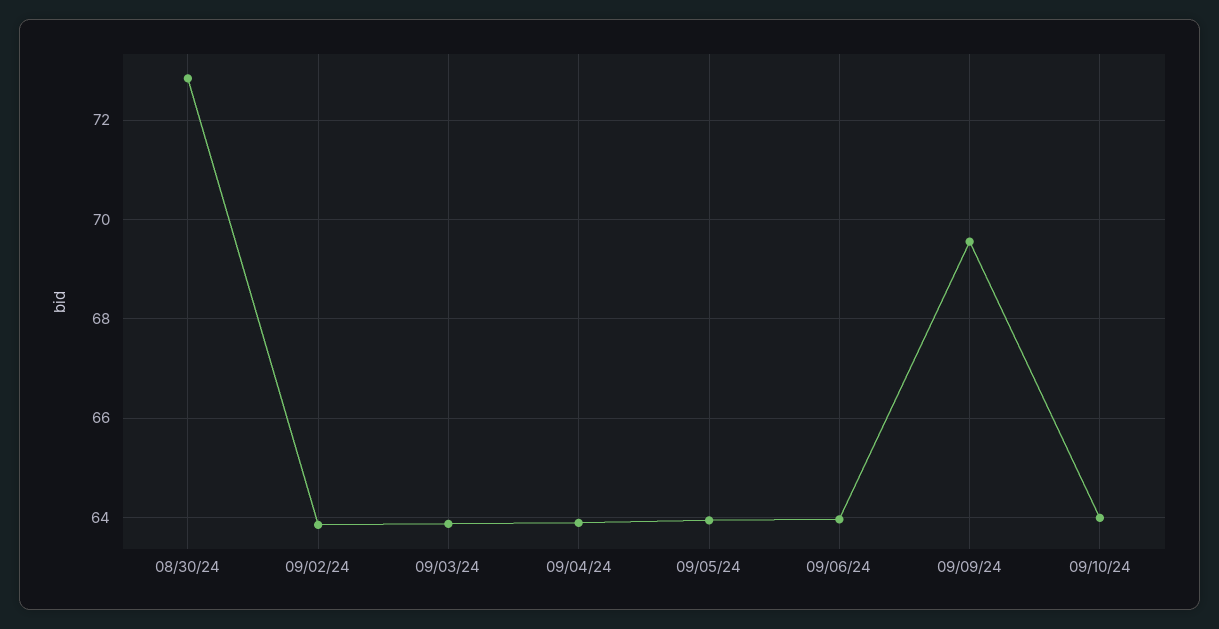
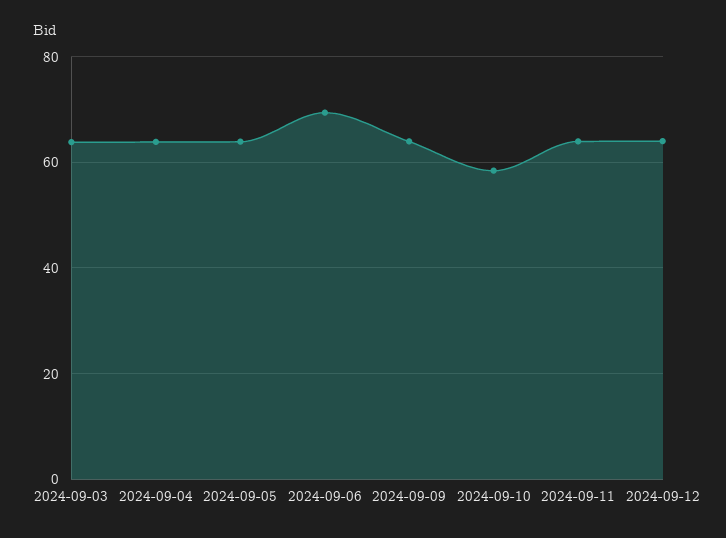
08/30/24: 72.8 -> none
09/02/24: 63.8 -> none
09/06/24: 64 -> 70
09/09/24: 69.6 -> 64
09/10/24: 64 -> 58
2024-09-11: none -> 64
2024-09-12: none -> 64

